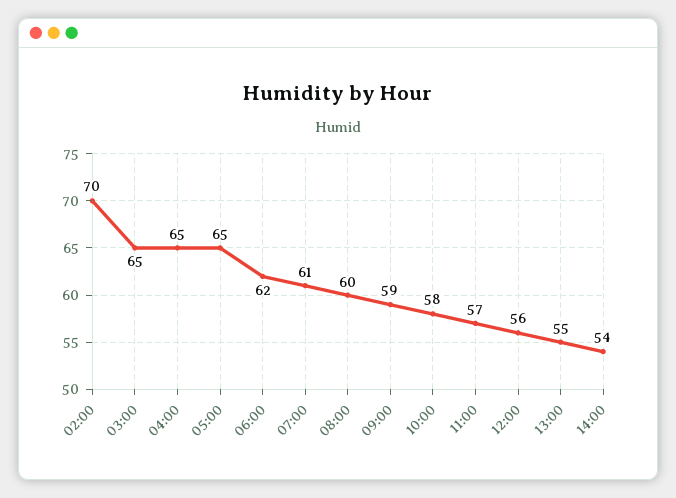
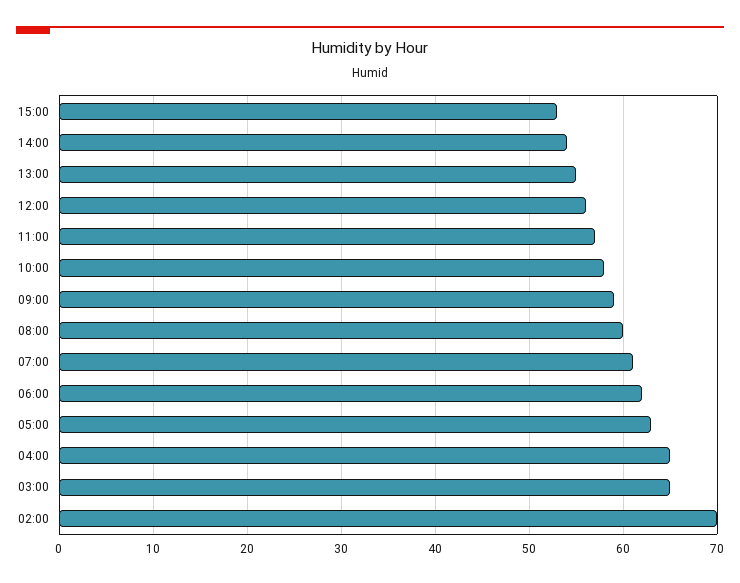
05:00: 65 -> 63
15:00: none -> 53

